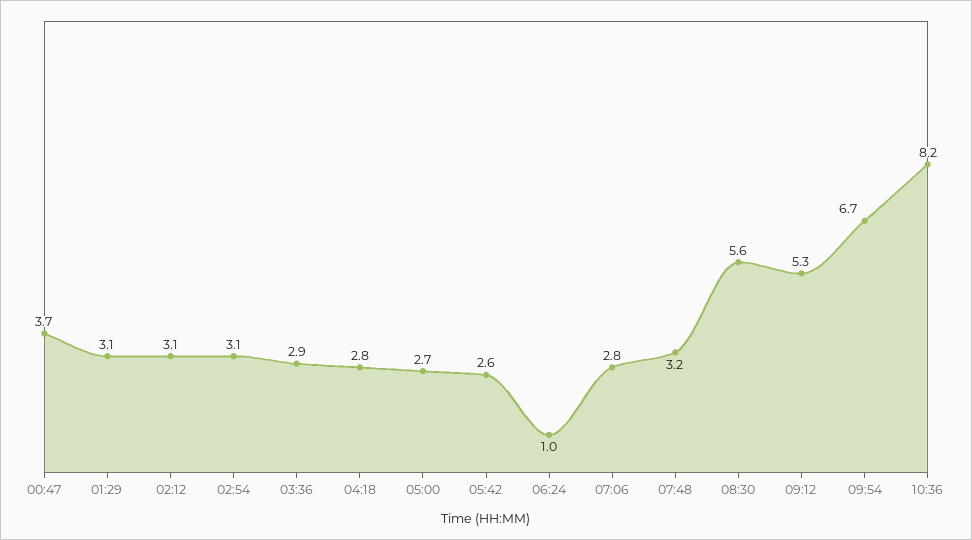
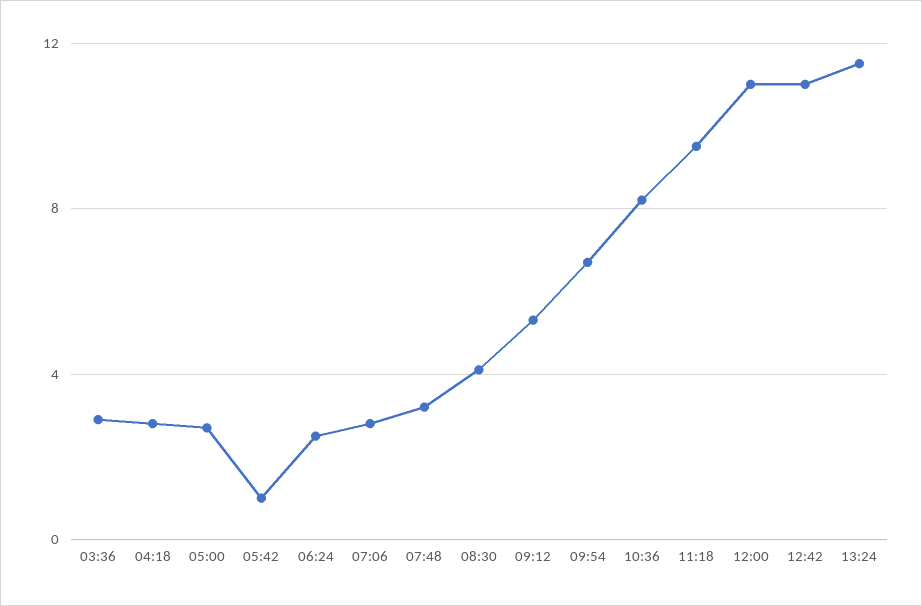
00:47: 3.7 -> none
01:29: 3.1 -> none
02:12: 3.1 -> none
02:54: 3.1 -> none
05:42: 2.6 -> 1
06:24: 1 -> 2.5
08:30: 5.6 -> 4
11:18: none -> 9.5
12:00: none -> 11
12:42: none -> 11
13:24: none -> 11.5

